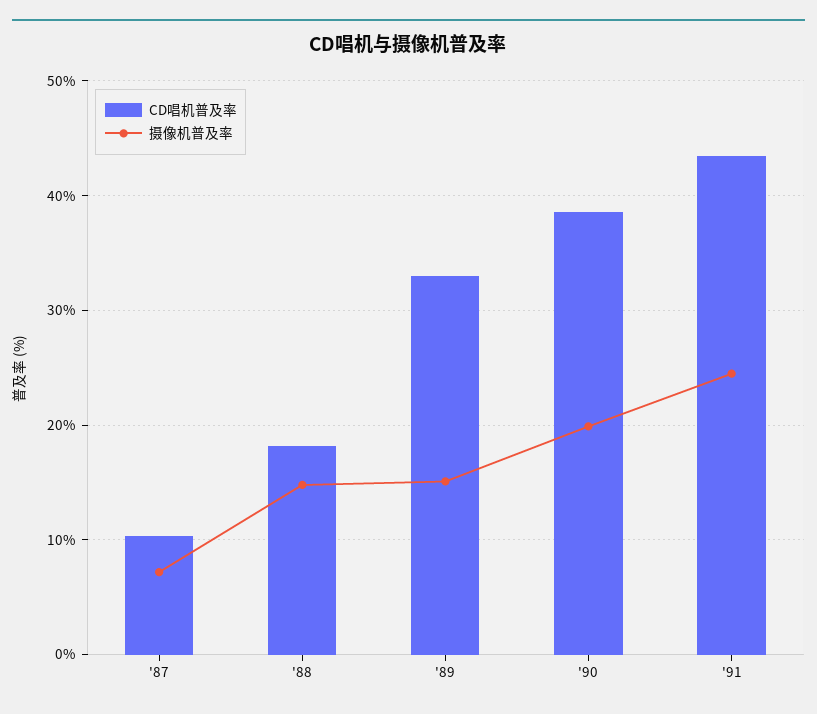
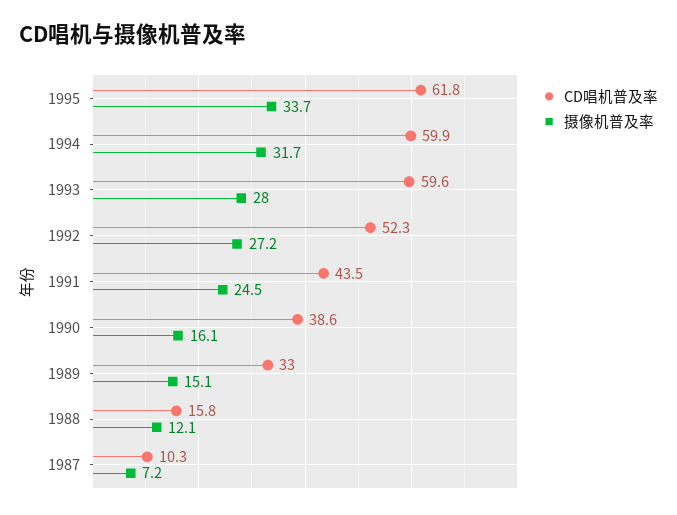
CD唱机普及率, '88: 18 -> 15.8
摄像机普及率, '88: 15 -> 12.1
摄像机普及率, '90: 20 -> 16.1
CD唱机普及率, 1995: none -> 61.8
摄像机普及率, 1995: none -> 33.7
CD唱机普及率, 1994: none -> 59.9
摄像机普及率, 1994: none -> 31.7
CD唱机普及率, 1993: none -> 59.6
摄像机普及率, 1993: none -> 28
CD唱机普及率, 1992: none -> 52.3
摄像机普及率, 1992: none -> 27.2

